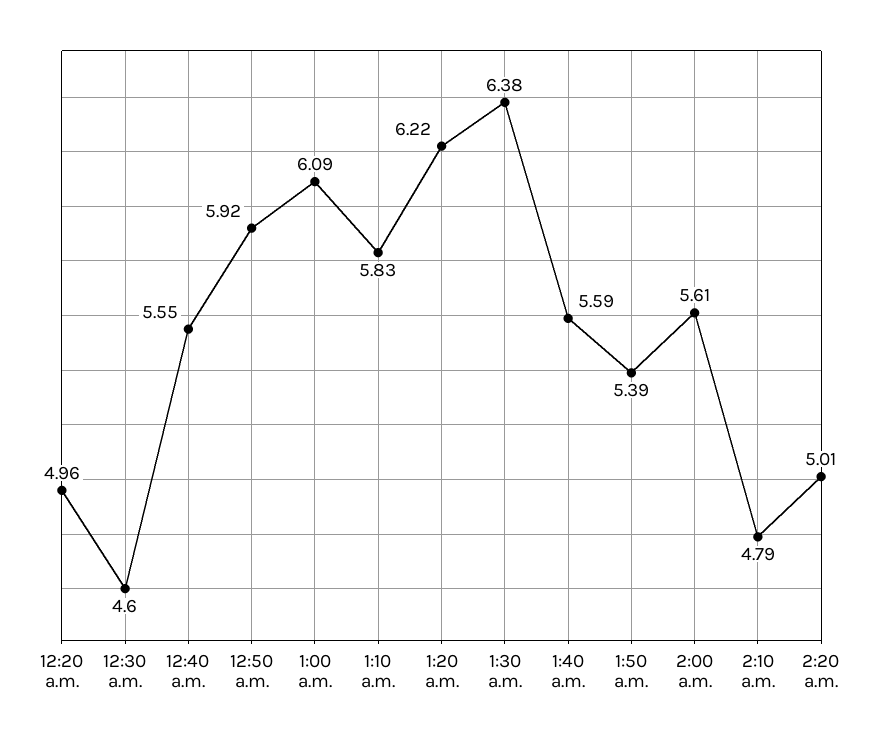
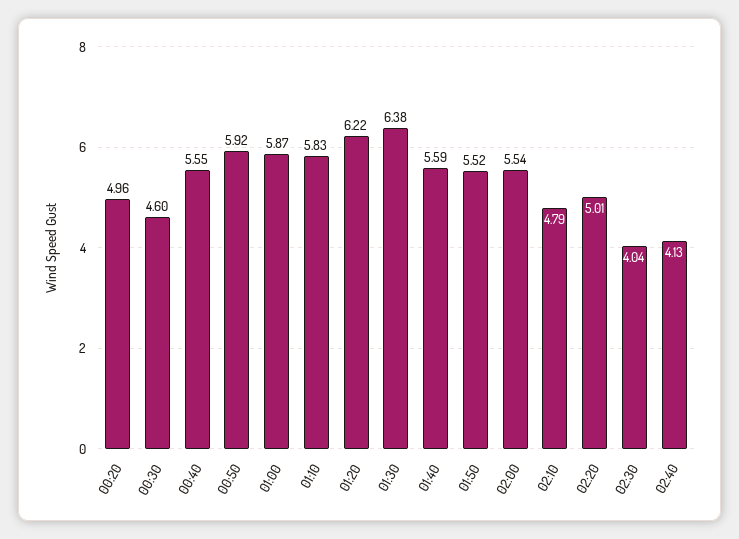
1:00 a.m.: 6.09 -> 5.87
1:50 a.m.: 5.39 -> 5.52
2:00 a.m.: 5.61 -> 5.54
02:30: none -> 4.04
02:40: none -> 4.13

